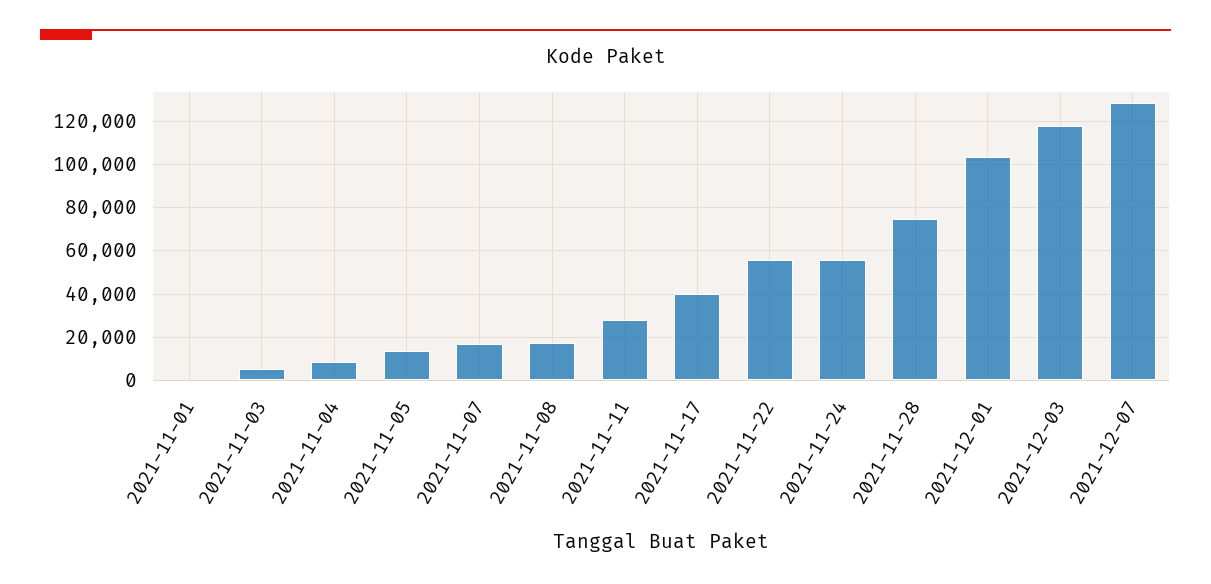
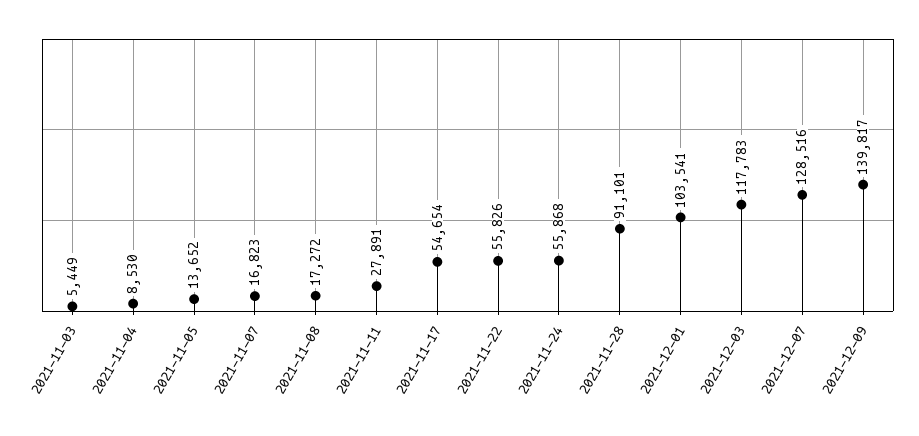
2021-11-01: 0 -> none
2021-11-17: 40000 -> 54654
2021-11-28: 75000 -> 91101
2021-12-09: none -> 139817

